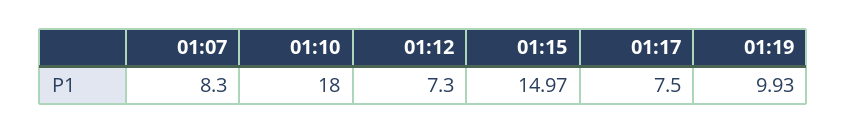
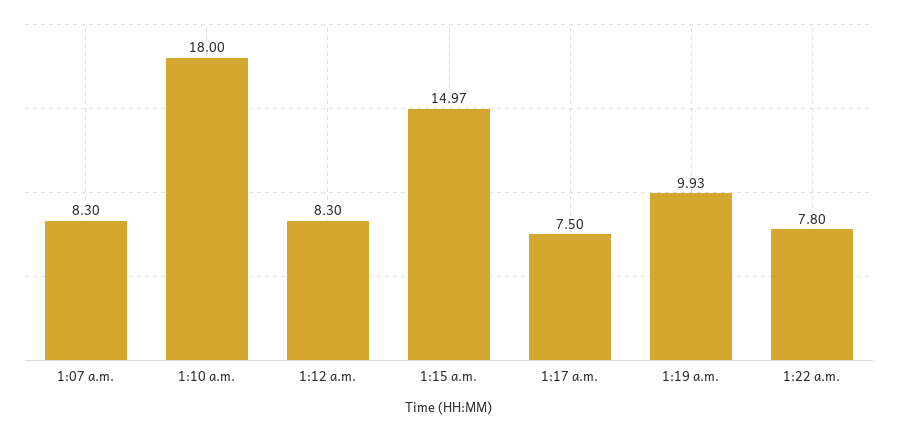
01:12: 7.3 -> 8.3
1:22 a.m.: none -> 7.8

